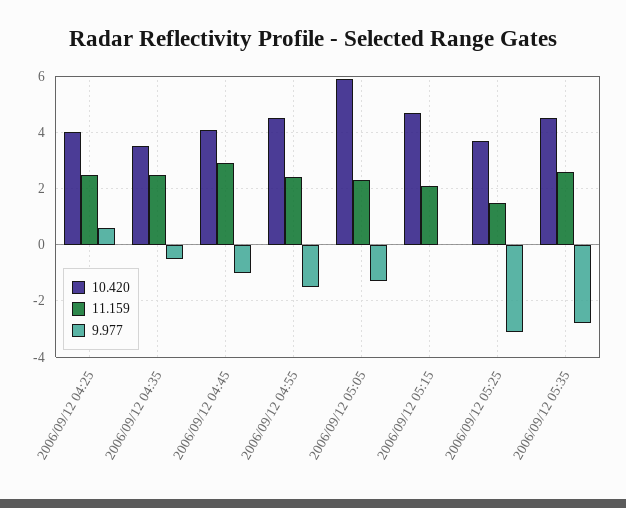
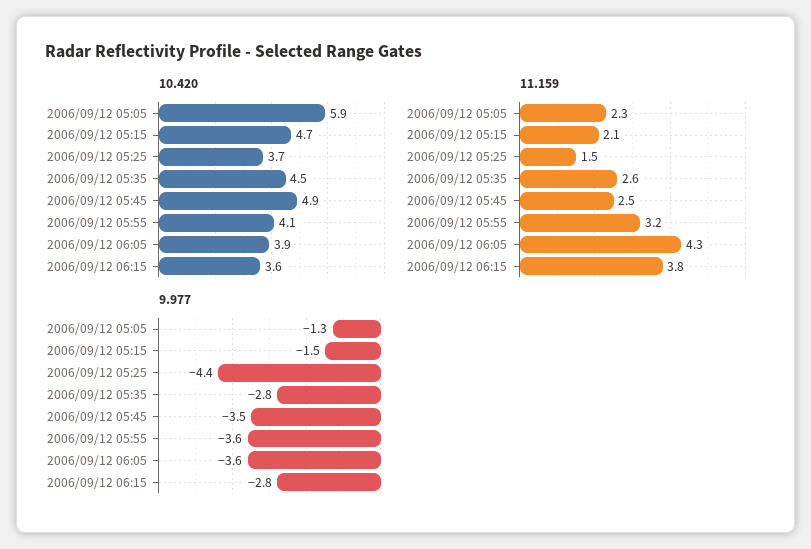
10.420, 2006/09/12 04:25: 4 -> none
11.159, 2006/09/12 04:25: 2.5 -> none
9.977, 2006/09/12 04:25: 0.5 -> none
10.420, 2006/09/12 04:35: 3.5 -> none
11.159, 2006/09/12 04:35: 2.5 -> none
9.977, 2006/09/12 04:35: -0.5 -> none
10.420, 2006/09/12 04:45: 4 -> none
11.159, 2006/09/12 04:45: 3 -> none
9.977, 2006/09/12 04:45: -1 -> none
10.420, 2006/09/12 04:55: 4.5 -> none
11.159, 2006/09/12 04:55: 2.5 -> none
9.977, 2006/09/12 04:55: -1.5 -> none
9.977, 2006/09/12 05:15: 0 -> -1.5
9.977, 2006/09/12 05:25: -3 -> -4.4
10.420, 2006/09/12 05:45: none -> 4.9
10.420, 2006/09/12 05:55: none -> 4.1
10.420, 2006/09/12 06:05: none -> 3.9
10.420, 2006/09/12 06:15: none -> 3.6
11.159, 2006/09/12 05:45: none -> 2.5
11.159, 2006/09/12 05:55: none -> 3.2
11.159, 2006/09/12 06:05: none -> 4.3
11.159, 2006/09/12 06:15: none -> 3.8
9.977, 2006/09/12 05:45: none -> -3.5
9.977, 2006/09/12 05:55: none -> -3.6
9.977, 2006/09/12 06:05: none -> -3.6
9.977, 2006/09/12 06:15: none -> -2.8

